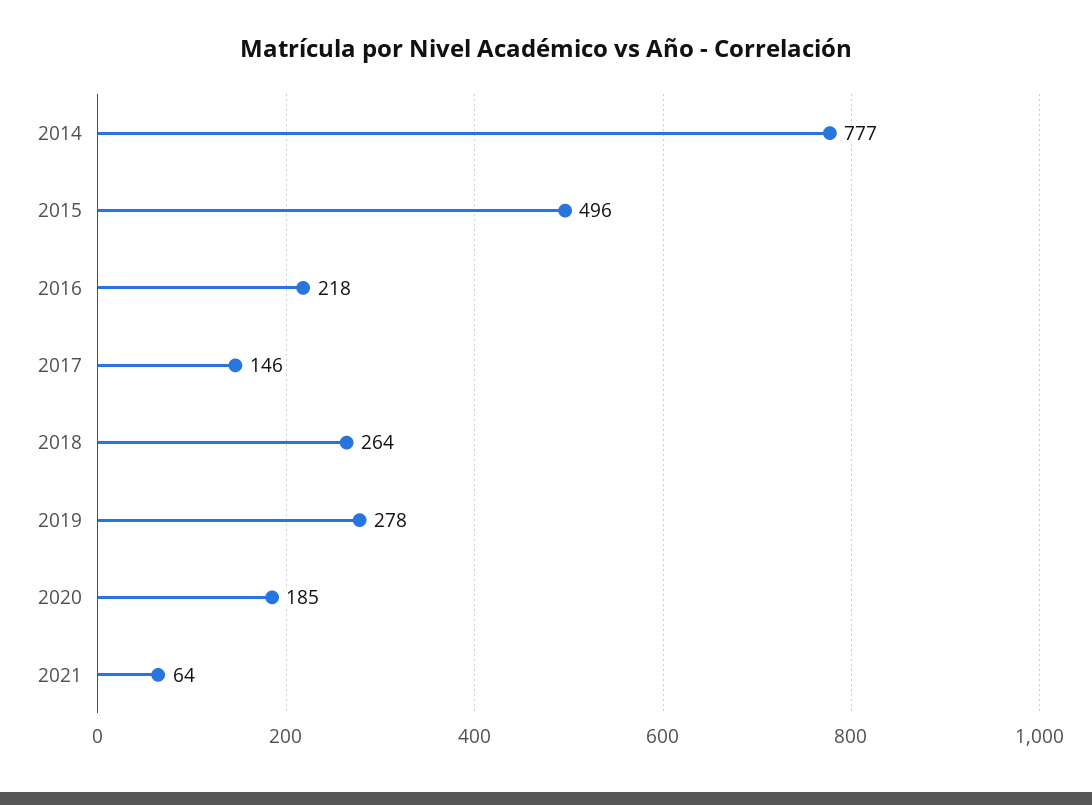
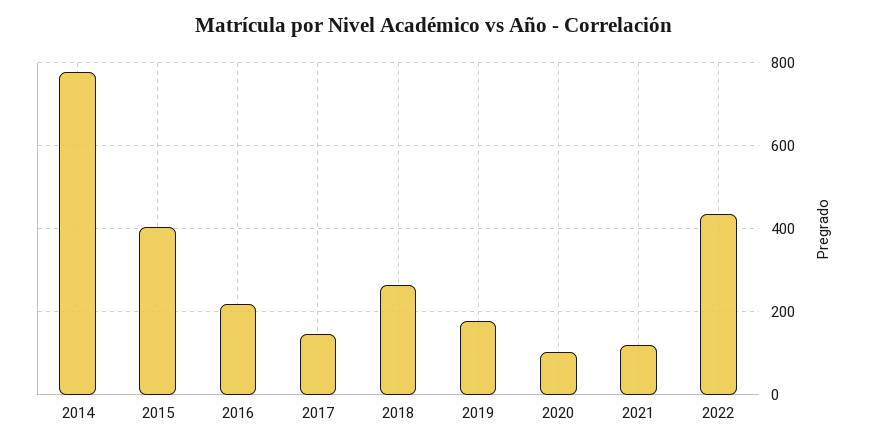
2015: 496 -> 400
2019: 278 -> 180
2020: 185 -> 100
2021: 64 -> 120
2022: none -> 440

